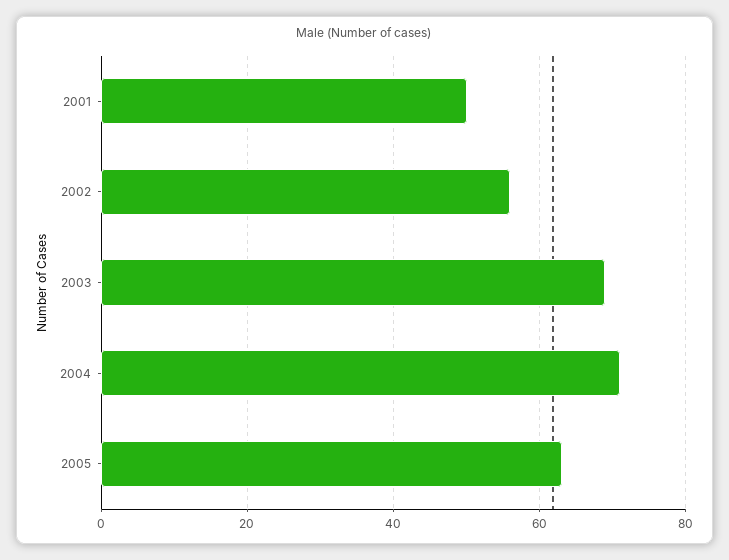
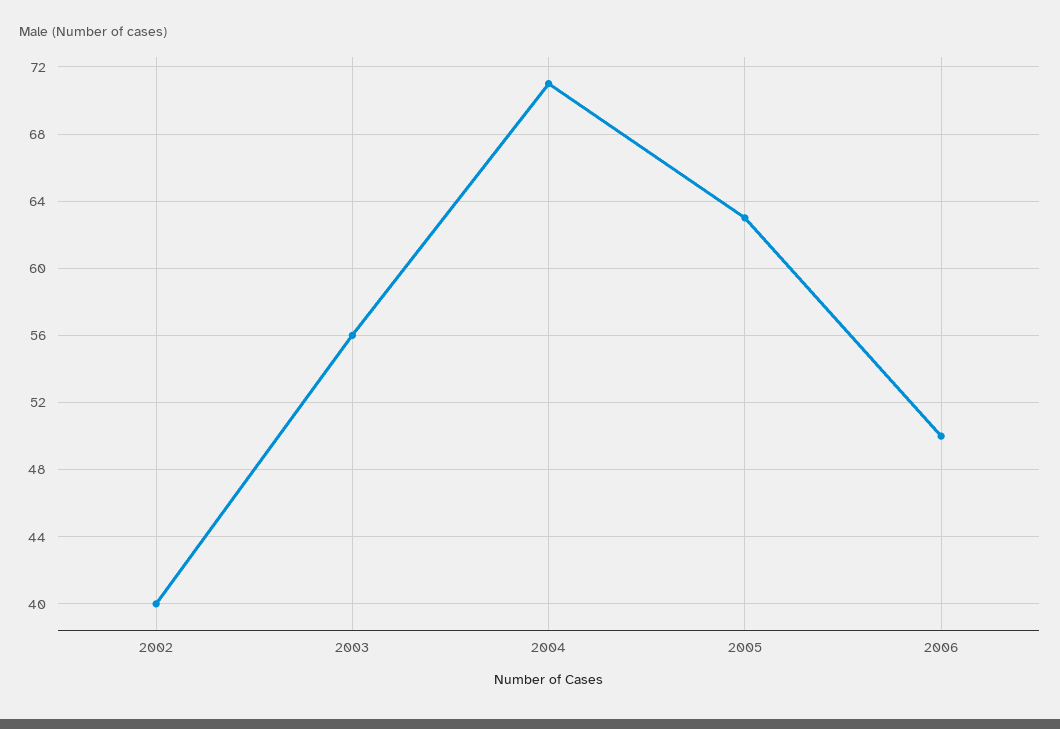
2001: 50 -> none
2002: 55 -> 40
2003: 70 -> 56
2006: none -> 50

